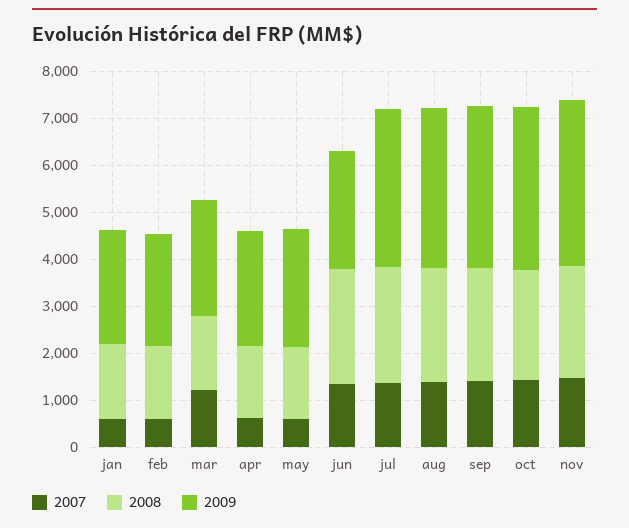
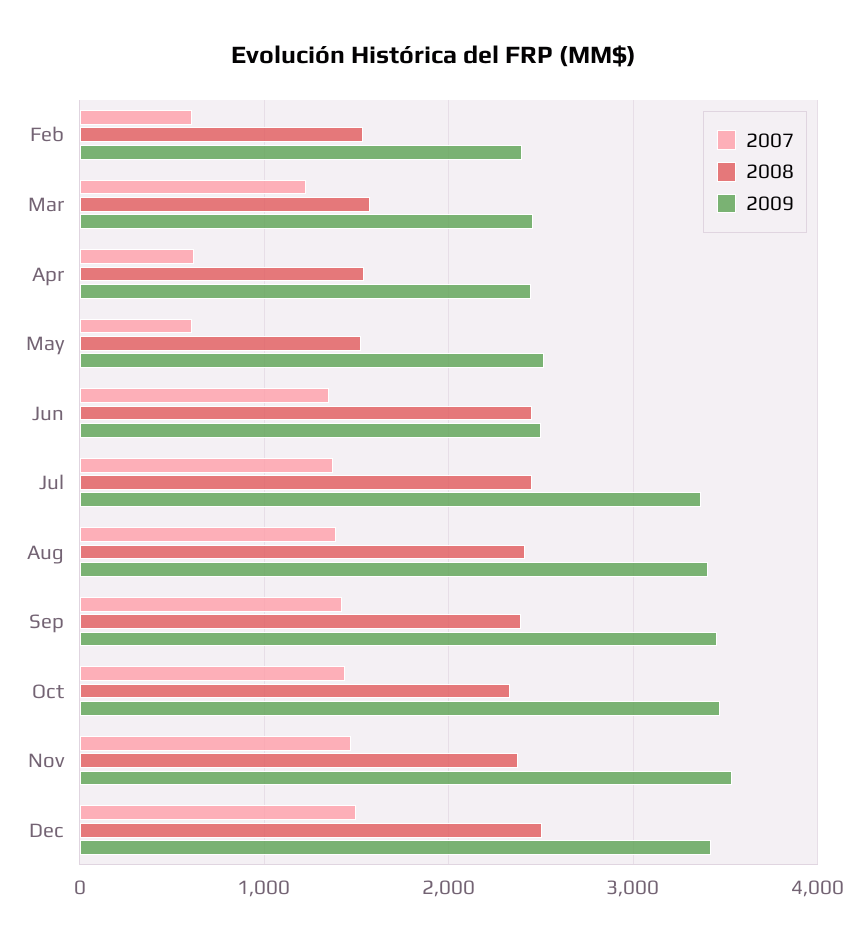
2007, jan: 600 -> none
2008, jan: 1600 -> none
2009, jan: 2400 -> none
2007, Dec: none -> 1500
2008, Dec: none -> 2500
2009, Dec: none -> 3400

